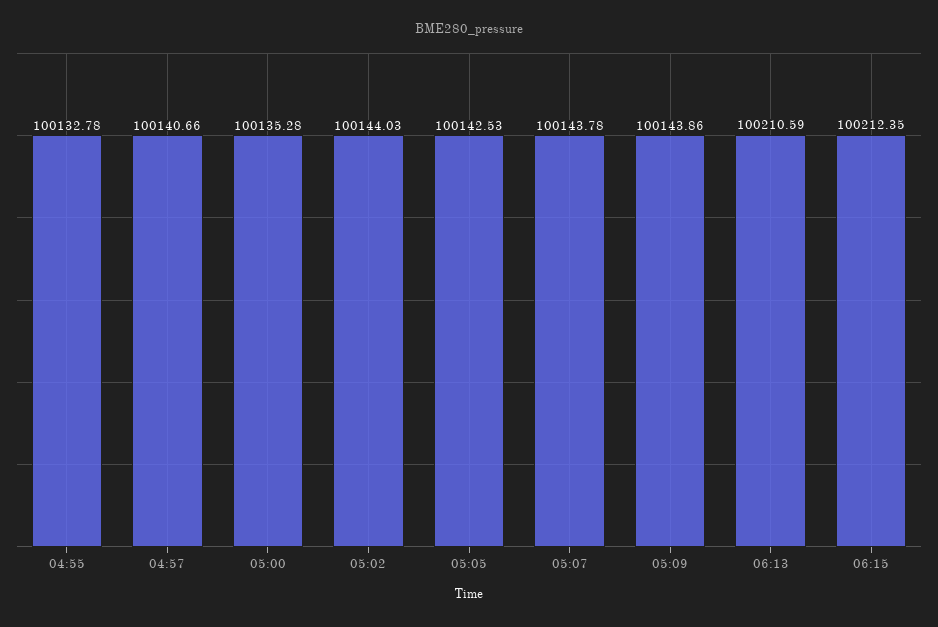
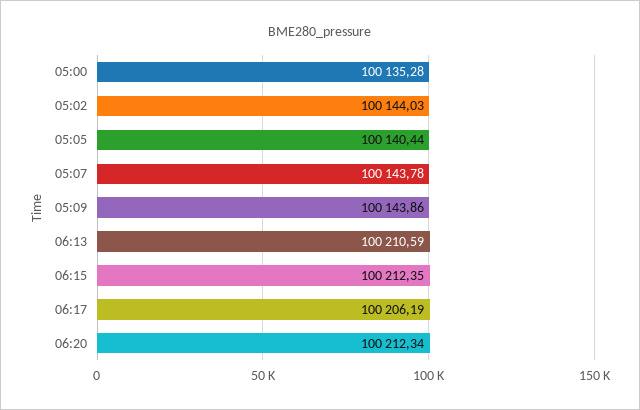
04:55: 100132.78 -> none
04:57: 100140.66 -> none
05:05: 100142.53 -> 100140.44
06:17: none -> 100206.19
06:20: none -> 100212.34

